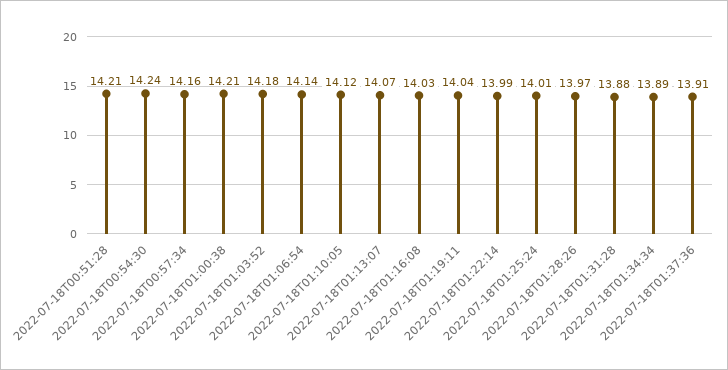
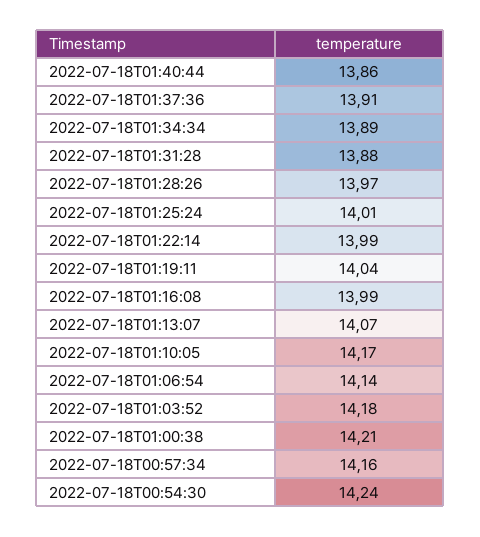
2022-07-18T00:51:28: 14.21 -> none
2022-07-18T01:10:05: 14.12 -> 14.17
2022-07-18T01:16:08: 14.03 -> 13.99
2022-07-18T01:40:44: none -> 13.86

